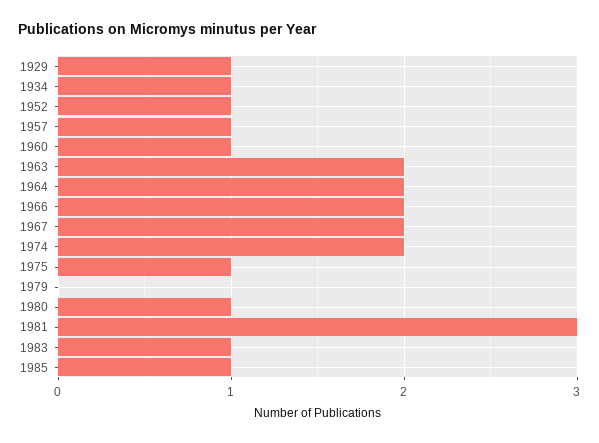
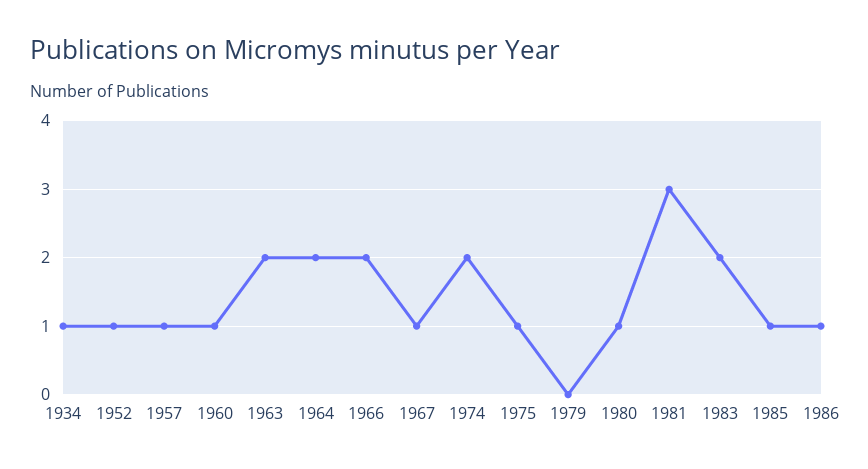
1929: 1 -> none
1967: 2 -> 1
1983: 1 -> 2
1986: none -> 1

